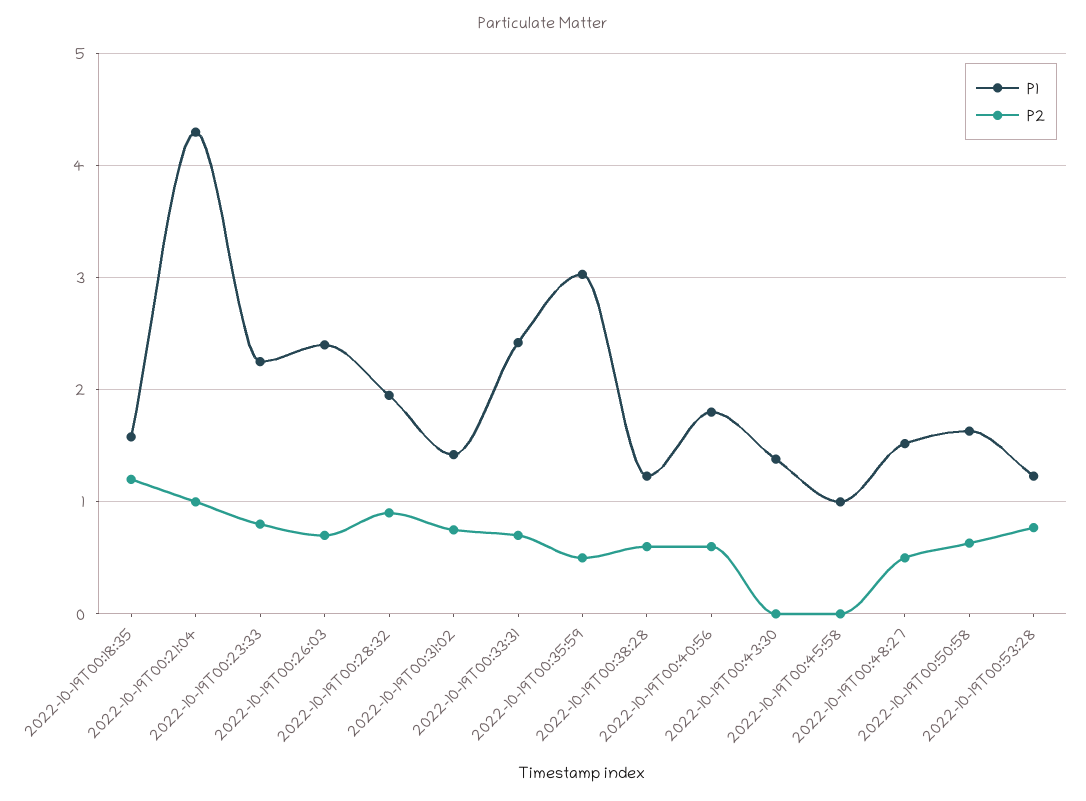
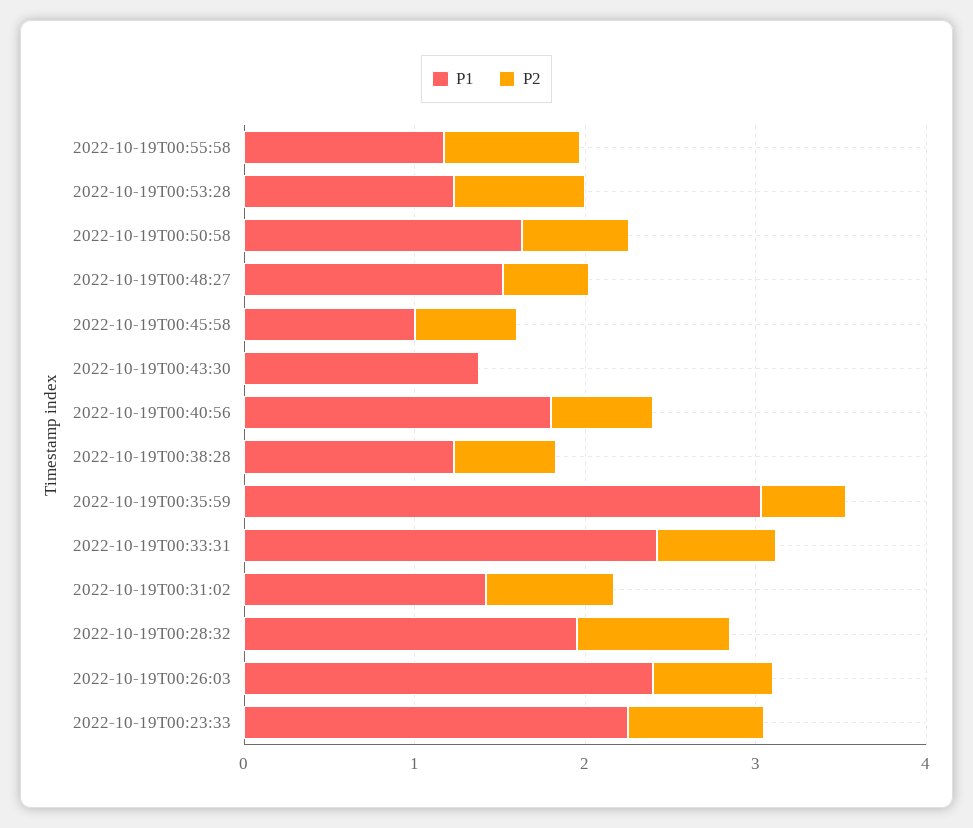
P1, 2022-10-19T00:18:35: 1.6 -> none
P2, 2022-10-19T00:18:35: 1.2 -> none
P1, 2022-10-19T00:21:04: 4.3 -> none
P2, 2022-10-19T00:21:04: 1 -> none
P2, 2022-10-19T00:45:58: 0 -> 0.6
P1, 2022-10-19T00:55:58: none -> 1.2
P2, 2022-10-19T00:55:58: none -> 0.8

